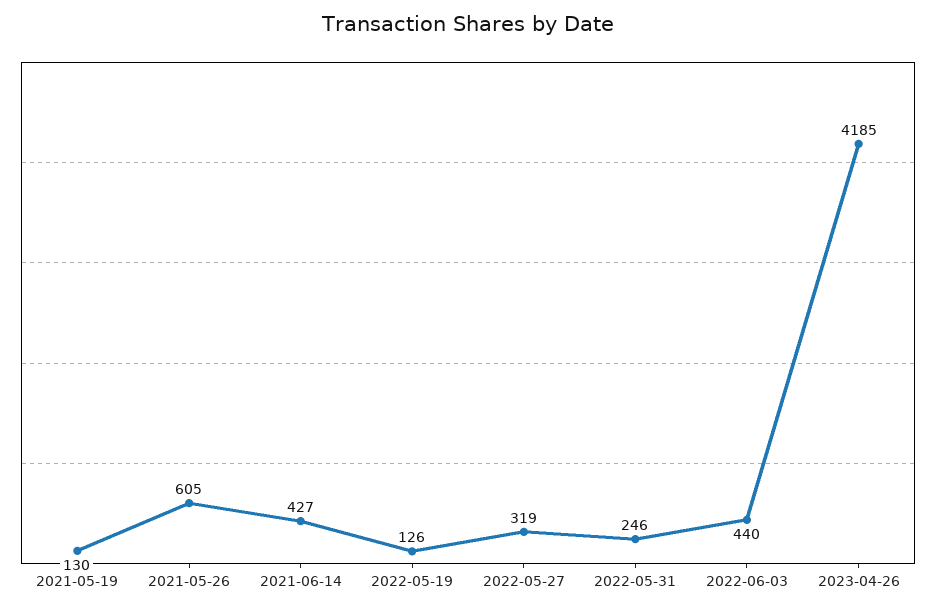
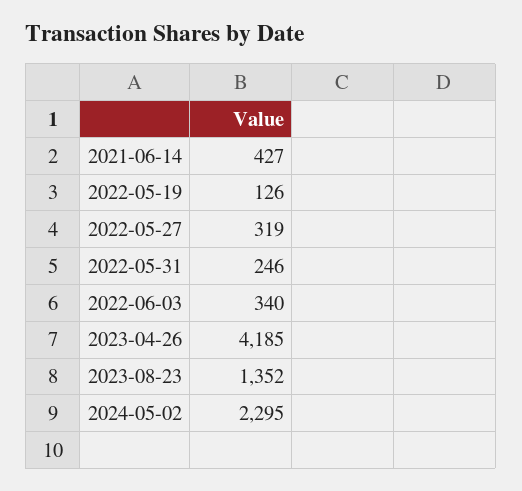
2021-05-19: 130 -> none
2021-05-26: 605 -> none
2022-06-03: 440 -> 340
2023-08-23: none -> 1352
2024-05-02: none -> 2295

